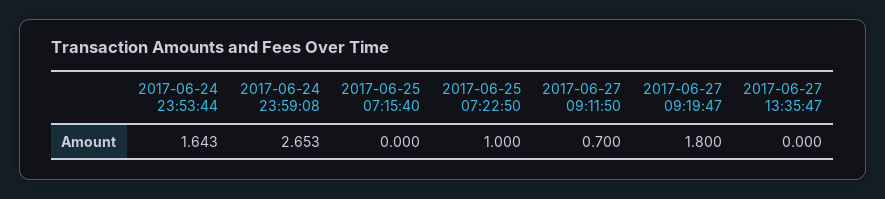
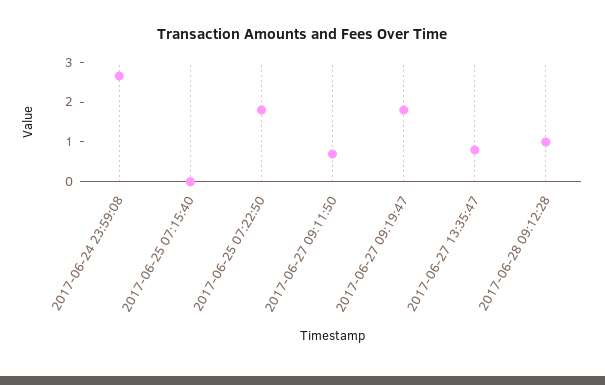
2017-06-24 23:53:44: 1.643 -> none
2017-06-25 07:22:50: 1 -> 1.75
2017-06-27 13:35:47: 0 -> 0.75
2017-06-28 09:12:28: none -> 1

